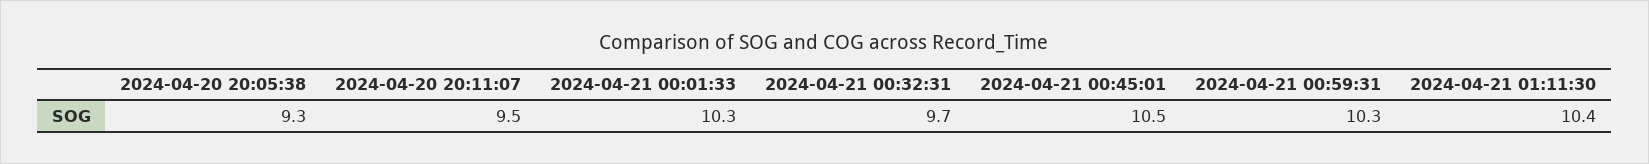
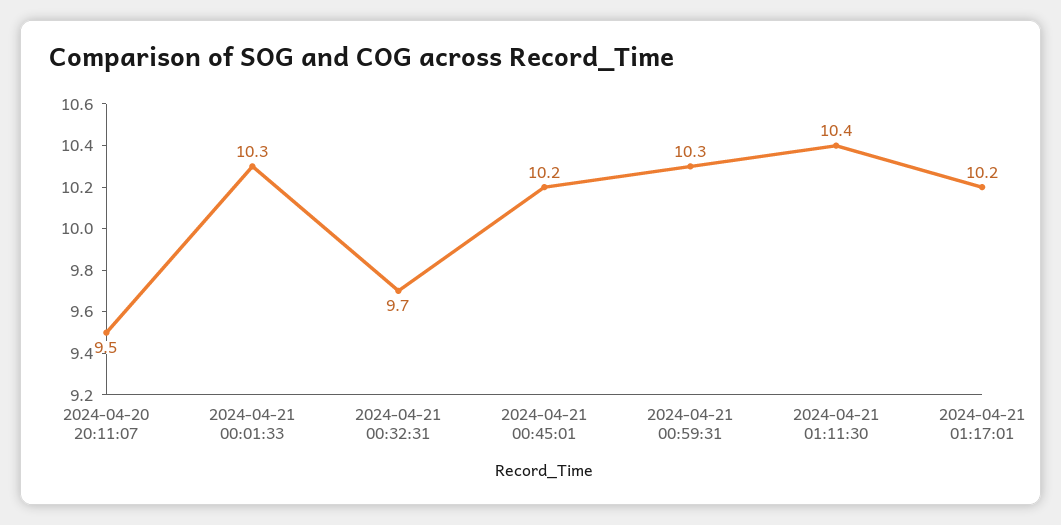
2024-04-20 20:05:38: 9.3 -> none
2024-04-21 00:45:01: 10.5 -> 10.2
2024-04-21 01:17:01: none -> 10.2

